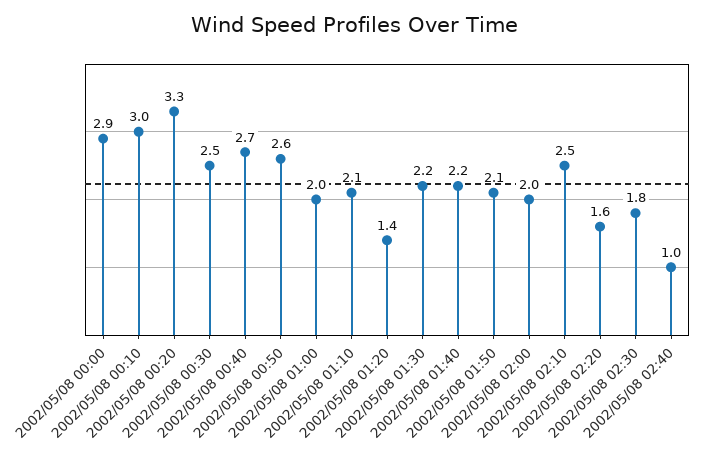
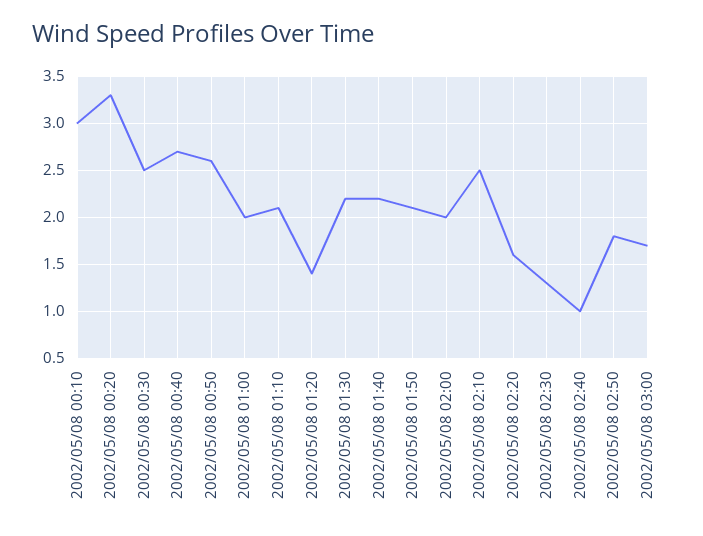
2002/05/08 00:00: 2.9 -> none
2002/05/08 02:30: 1.8 -> 1.3
2002/05/08 02:50: none -> 1.8
2002/05/08 03:00: none -> 1.7

